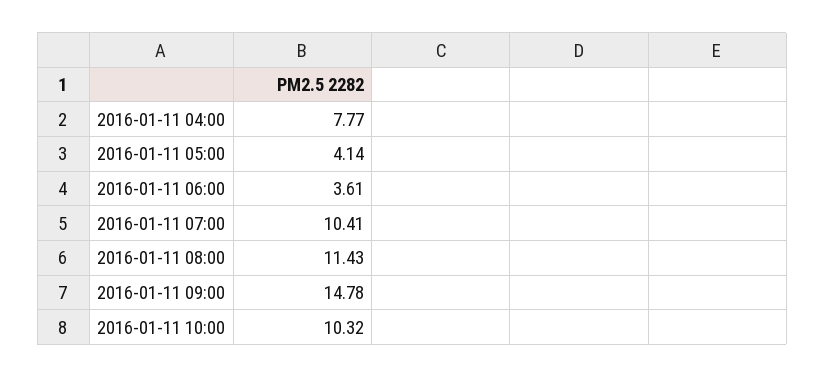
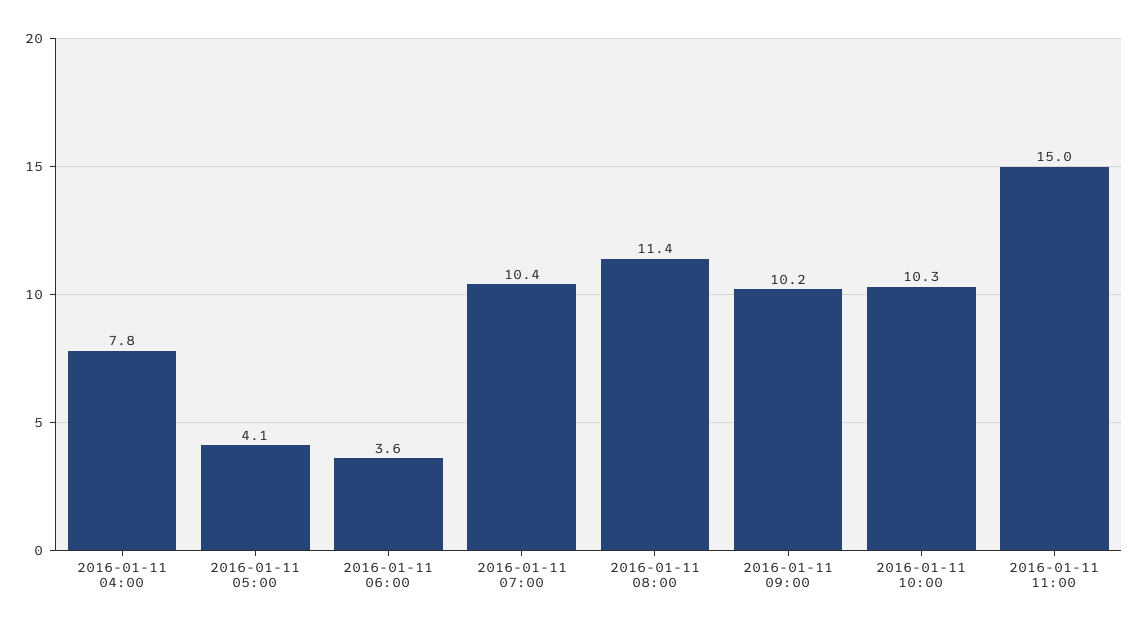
2016-01-11 09:00: 14.78 -> 10.2
2016-01-11 11:00: none -> 15

